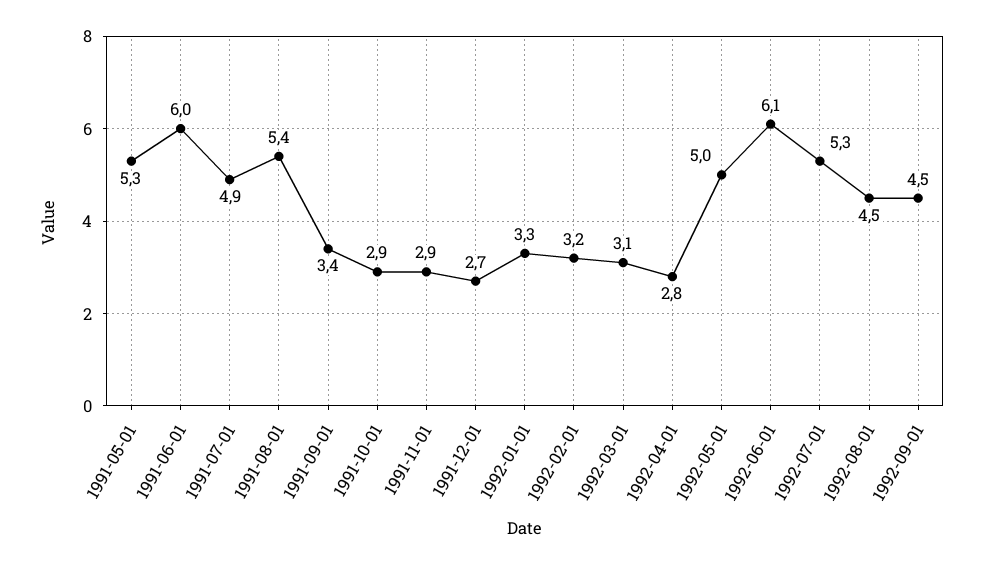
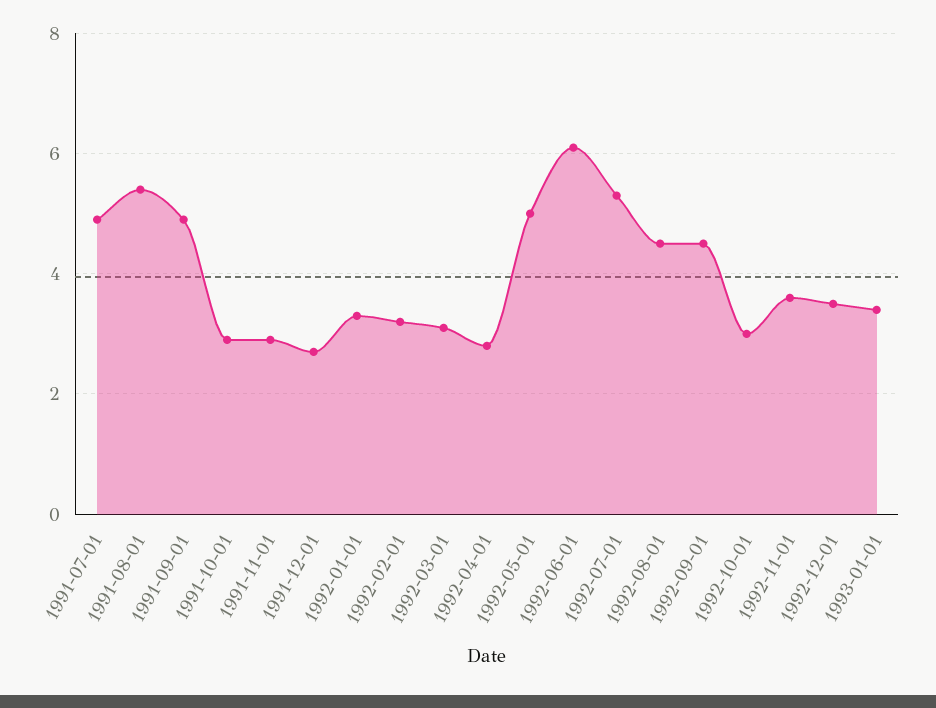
1991-05-01: 5.3 -> none
1991-06-01: 6 -> none
1991-09-01: 3.4 -> 5
1992-10-01: none -> 3
1992-11-01: none -> 3.5
1992-12-01: none -> 3.5
1993-01-01: none -> 3.5

